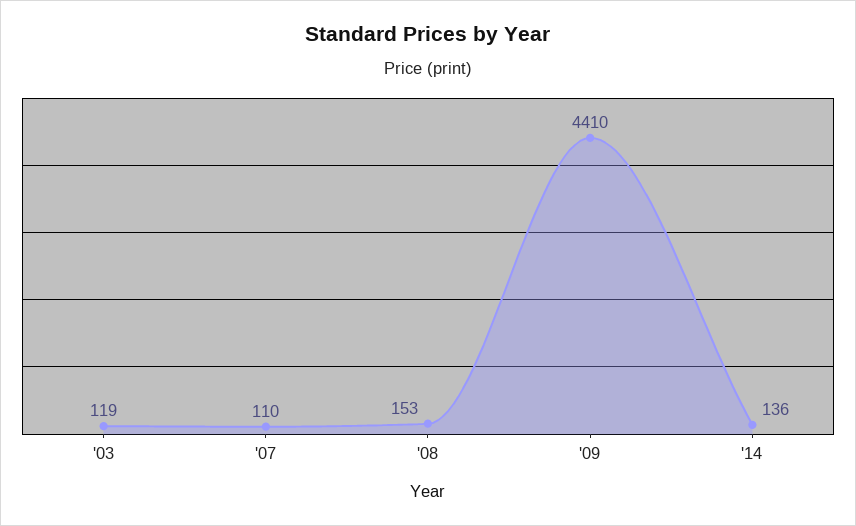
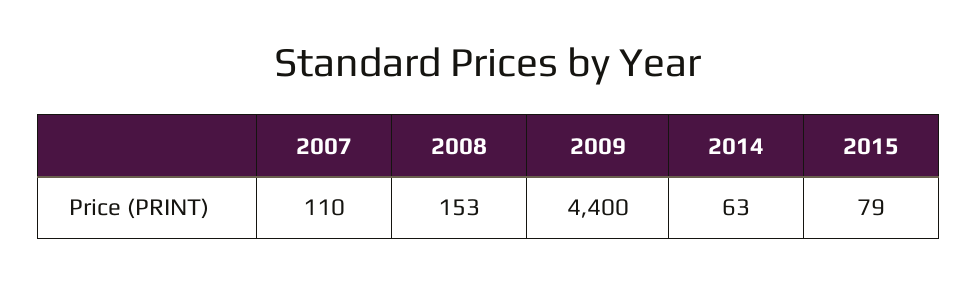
'03: 119 -> none
'09: 4410 -> 4400
'14: 136 -> 63
2015: none -> 79

